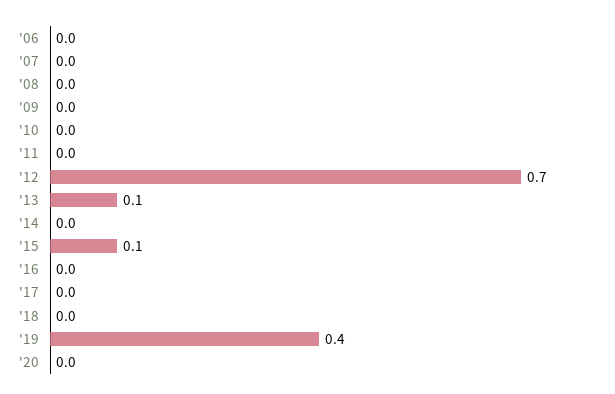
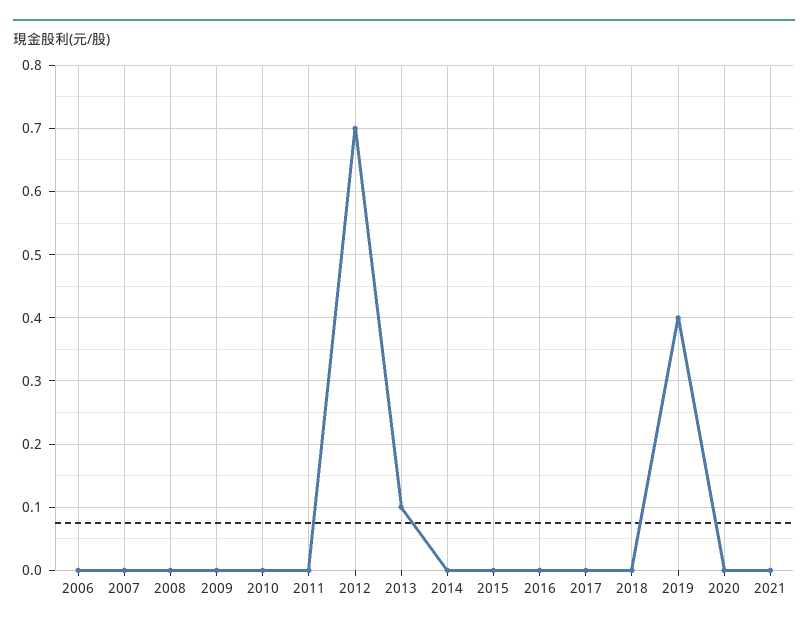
'15: 0.1 -> 0
2021: none -> 0

